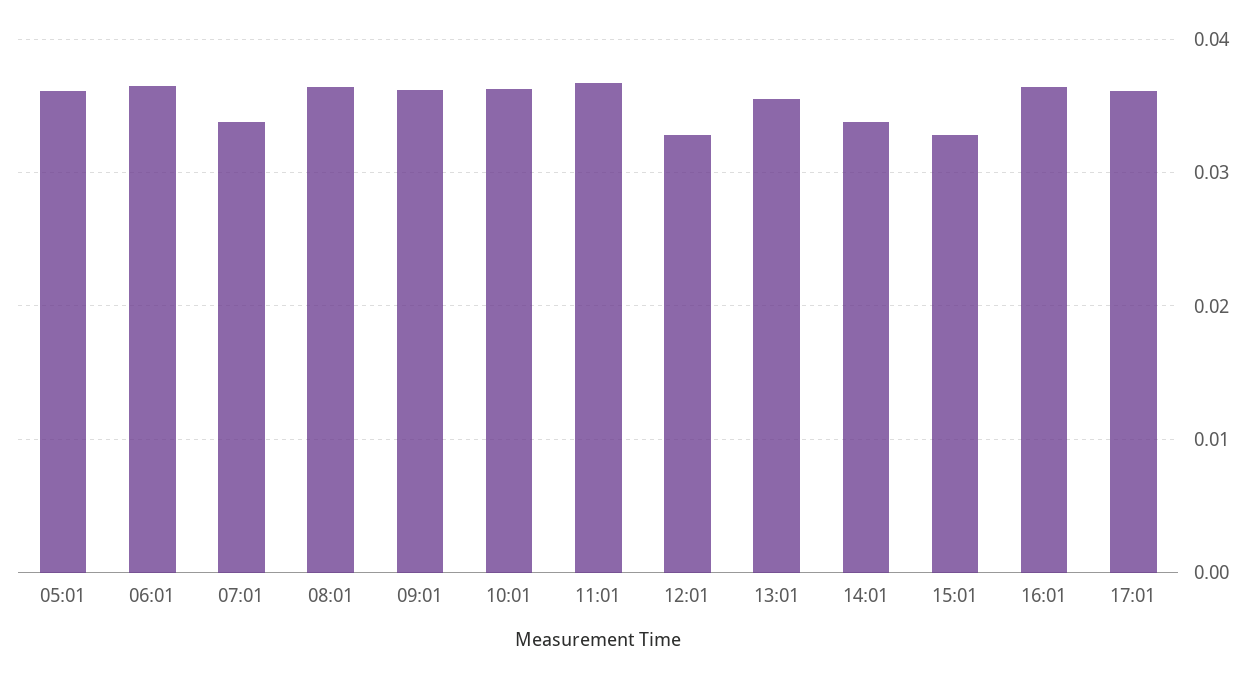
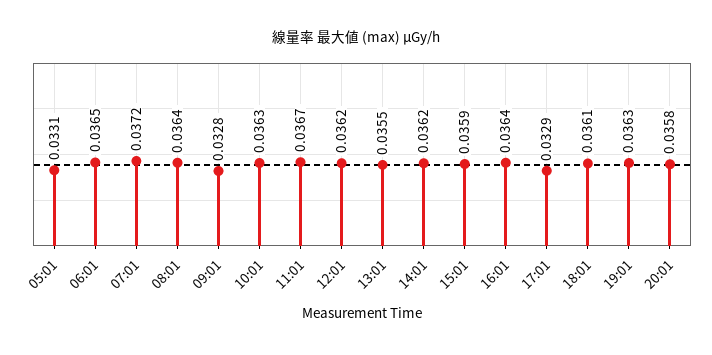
05:01: 0.036 -> 0.0331
07:01: 0.034 -> 0.0372
09:01: 0.036 -> 0.0328
12:01: 0.033 -> 0.0362
14:01: 0.034 -> 0.0362
15:01: 0.033 -> 0.0359
17:01: 0.036 -> 0.0329
18:01: none -> 0.0361
19:01: none -> 0.0363
20:01: none -> 0.0358

